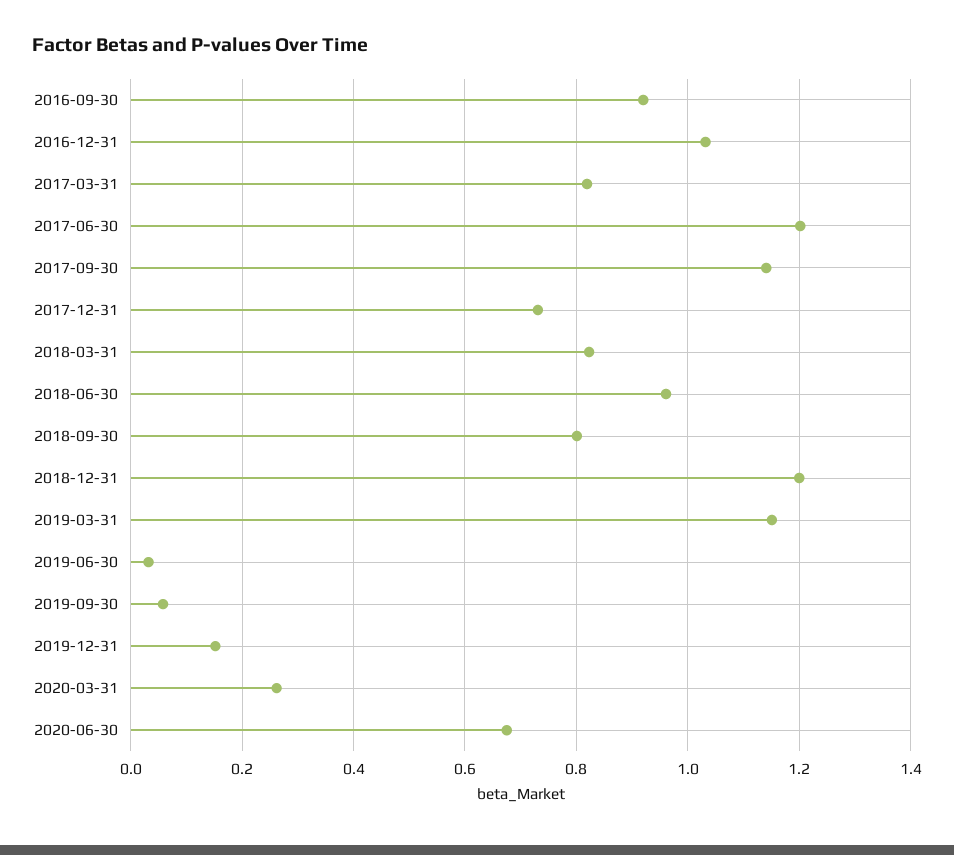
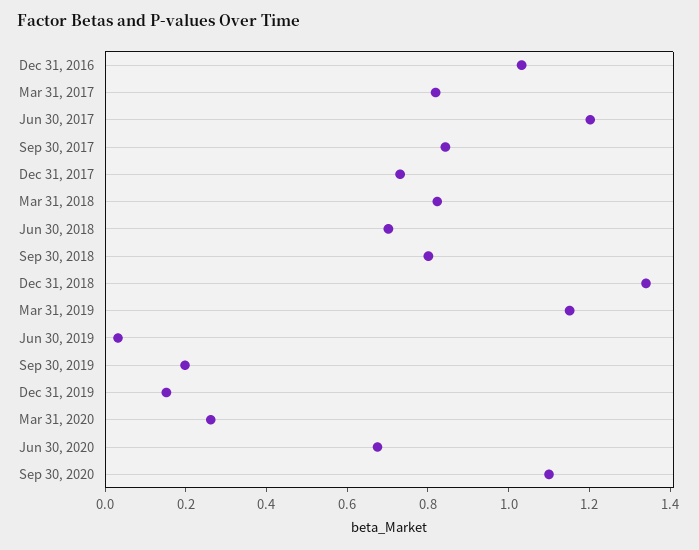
2016-09-30: 0.92 -> none
2017-09-30: 1.14 -> 0.85
2018-06-30: 0.96 -> 0.7
2018-12-31: 1.2 -> 1.35
2019-09-30: 0.06 -> 0.2
Sep 30, 2020: none -> 1.1

